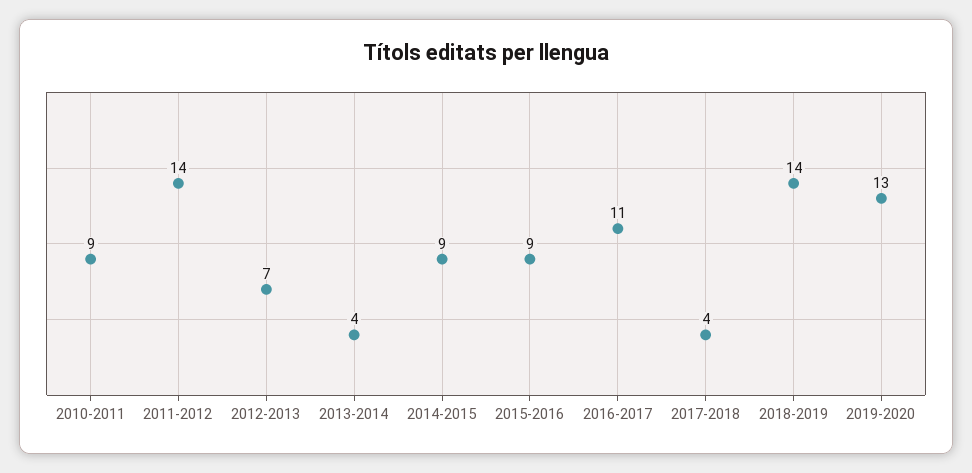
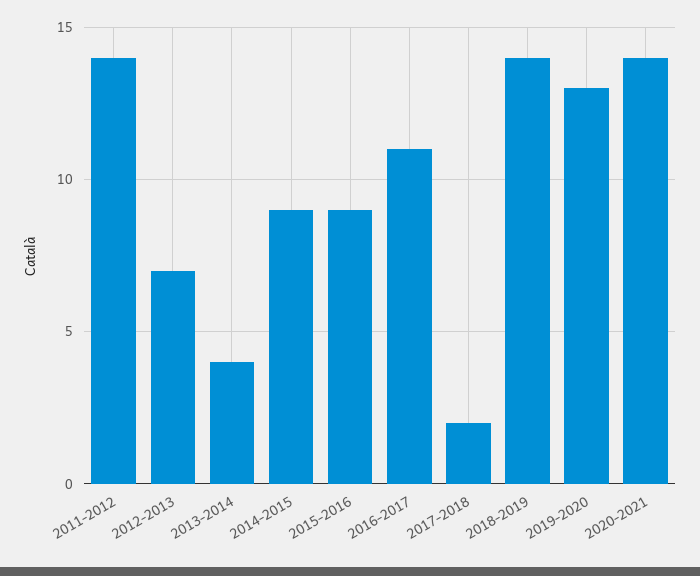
2010-2011: 9 -> none
2017-2018: 4 -> 2
2020-2021: none -> 14

